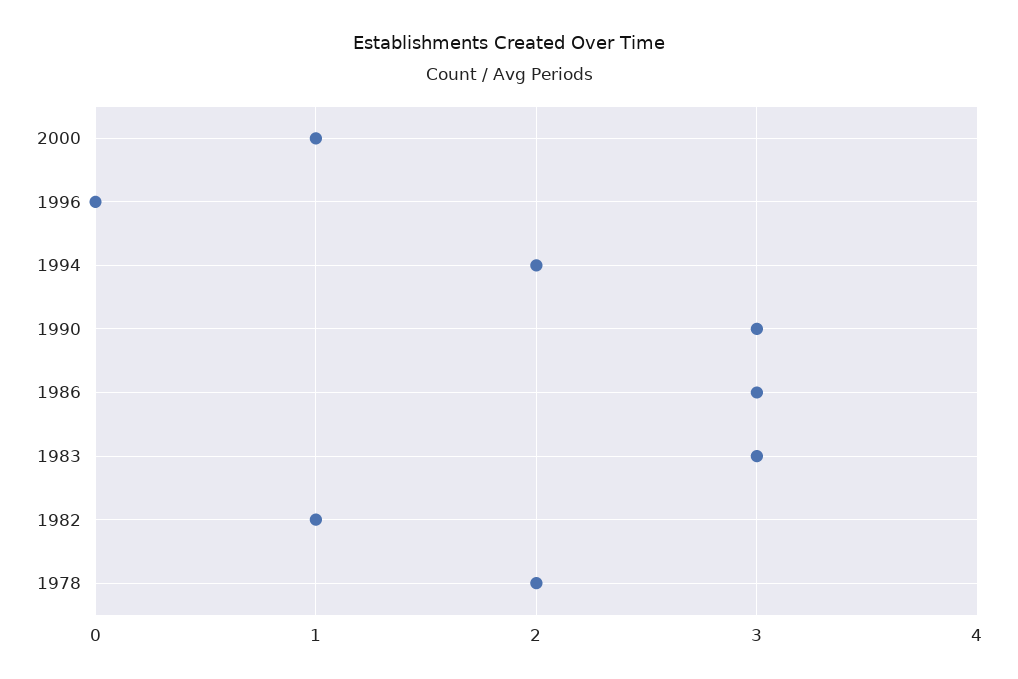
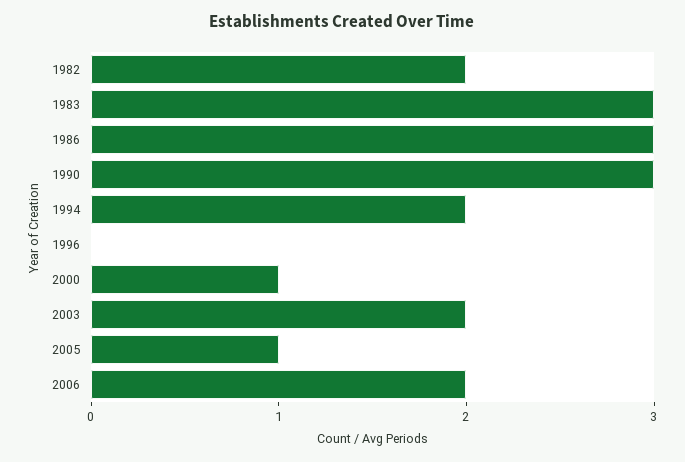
1982: 1 -> 2
1978: 2 -> none
2003: none -> 2
2005: none -> 1
2006: none -> 2

